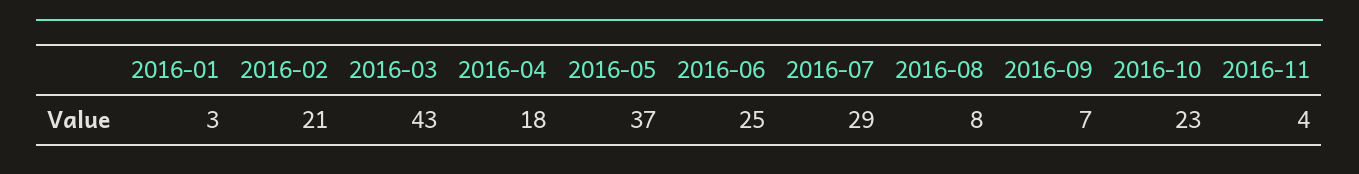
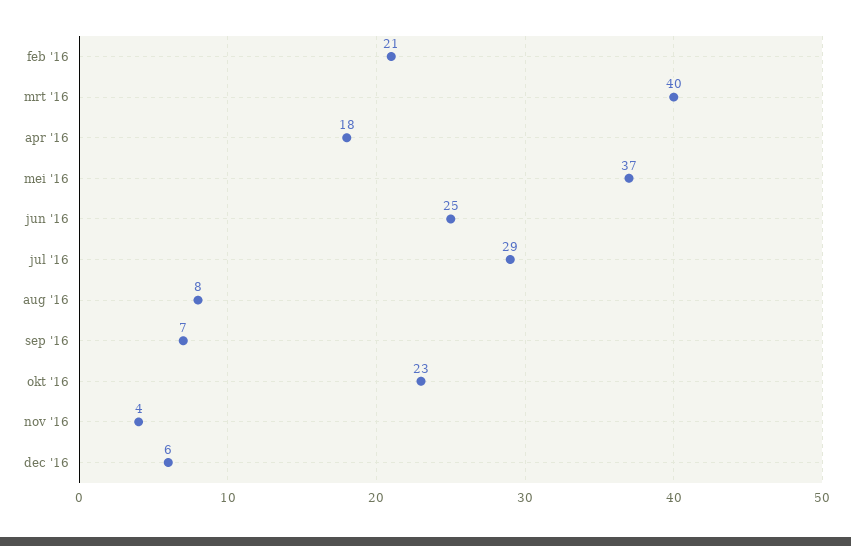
2016-01: 3 -> none
2016-03: 43 -> 40
dec '16: none -> 6

